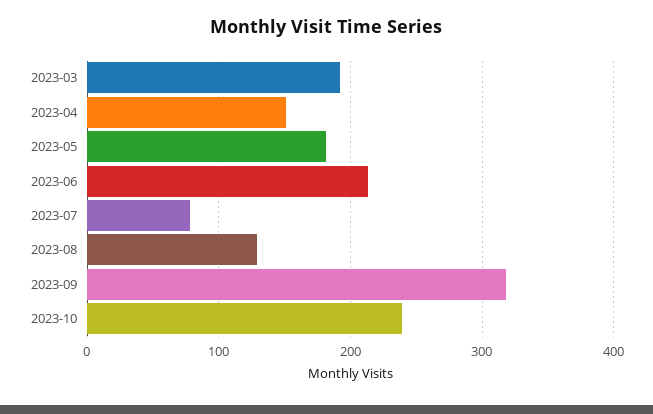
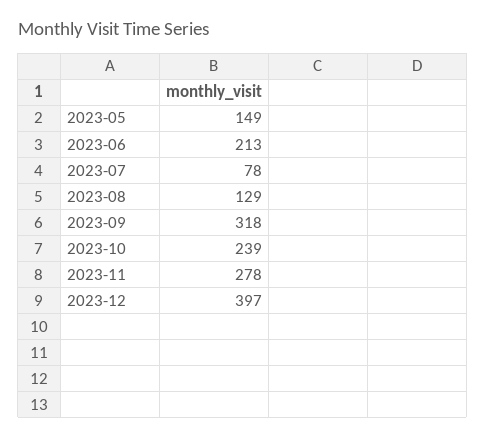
2023-03: 190 -> none
2023-04: 150 -> none
2023-05: 180 -> 149
2023-11: none -> 278
2023-12: none -> 397

